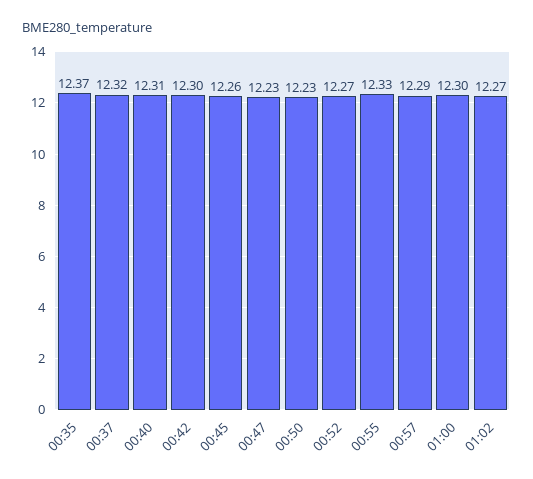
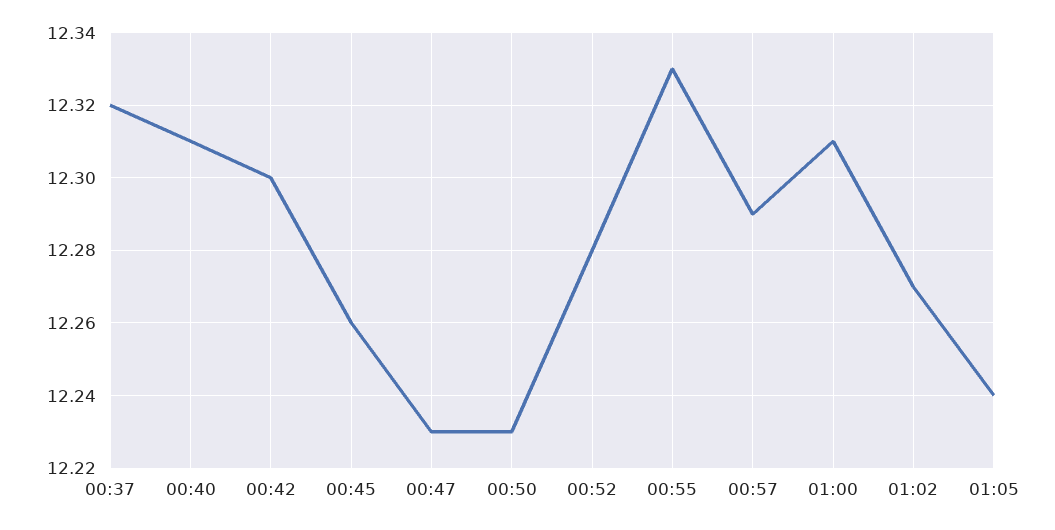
00:35: 12.37 -> none
00:52: 12.27 -> 12.28
01:00: 12.3 -> 12.31
01:05: none -> 12.24

